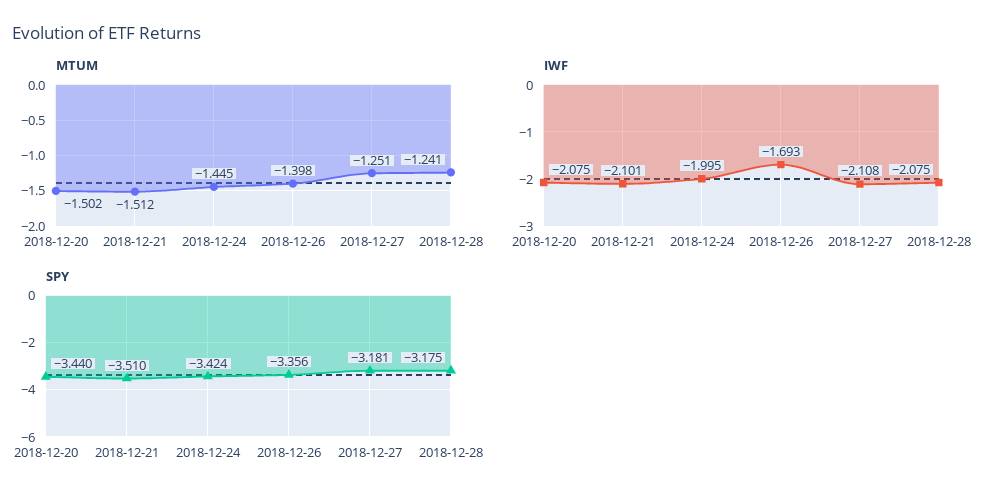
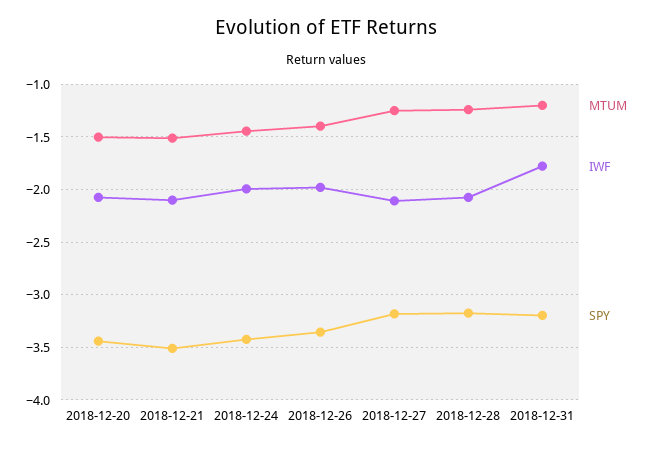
IWF, 2018-12-26: -1.693 -> -2
MTUM, 2018-12-31: none -> -1.2
IWF, 2018-12-31: none -> -1.8
SPY, 2018-12-31: none -> -3.2

